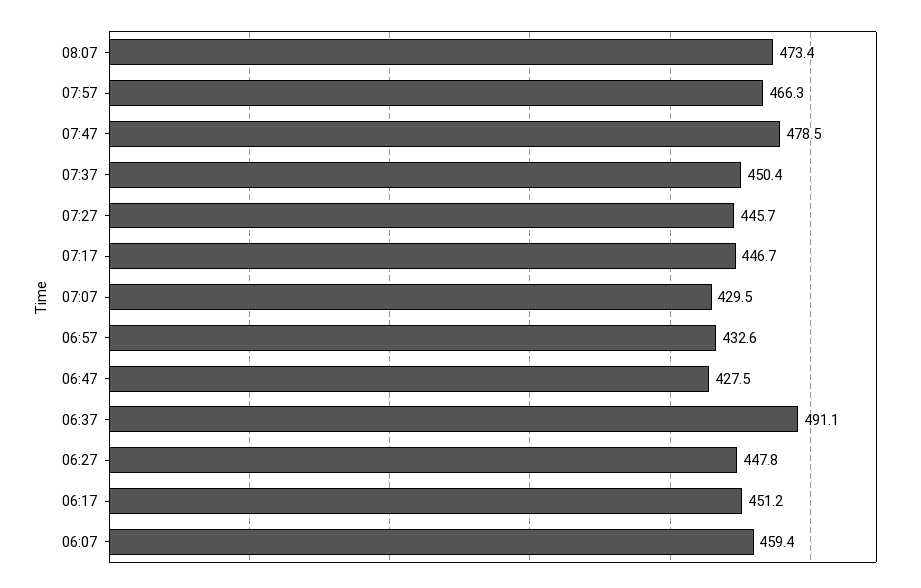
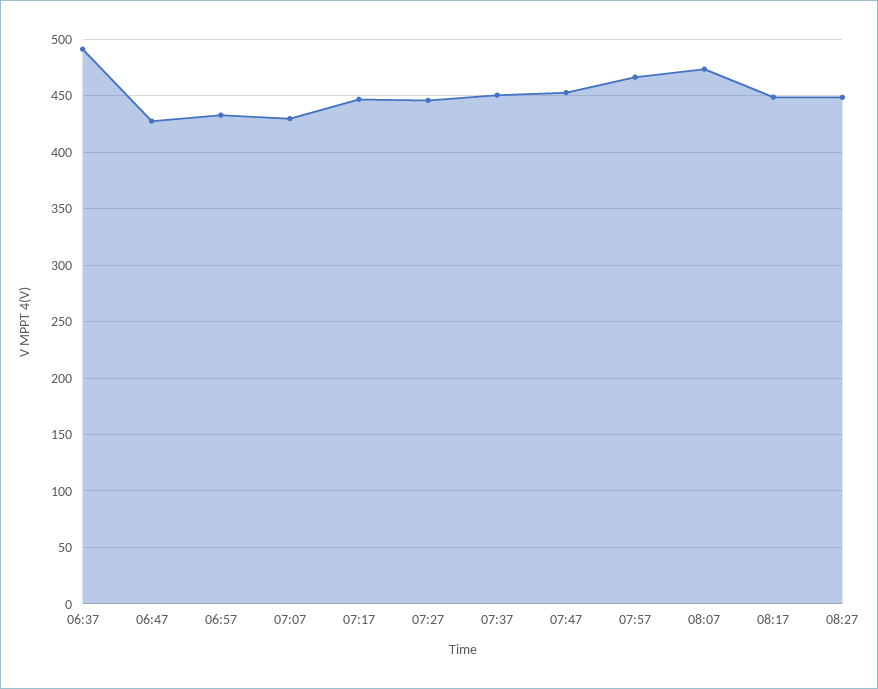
07:47: 478.5 -> 450
06:27: 447.8 -> none
06:17: 451.2 -> none
06:07: 459.4 -> none
08:17: none -> 450
08:27: none -> 450

